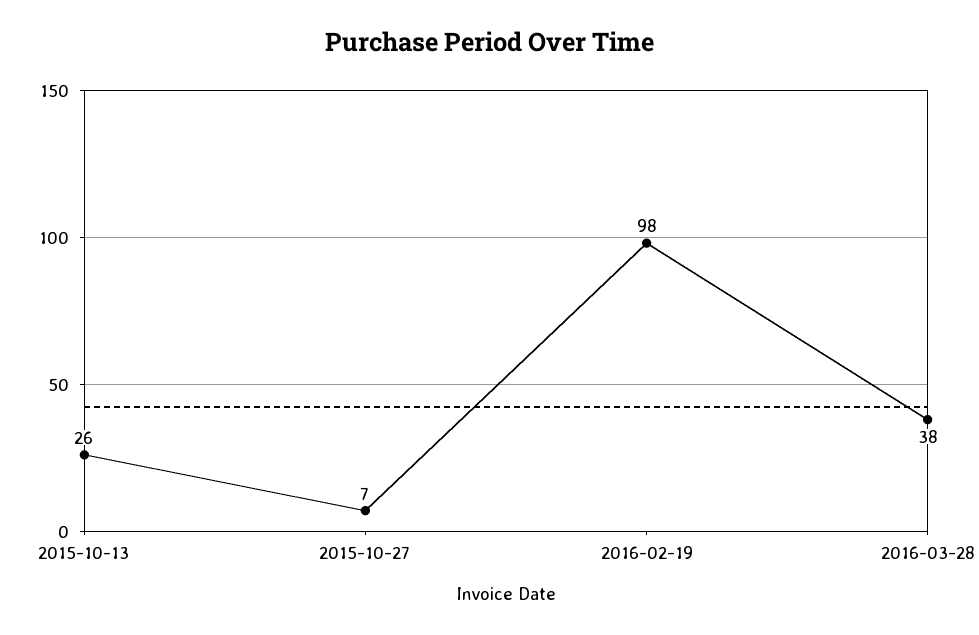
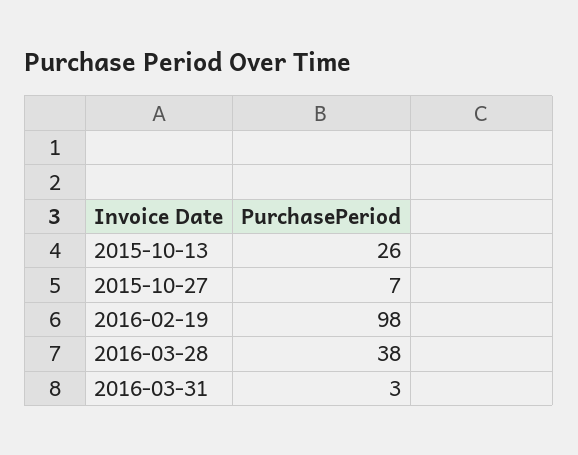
2016-03-31: none -> 3

